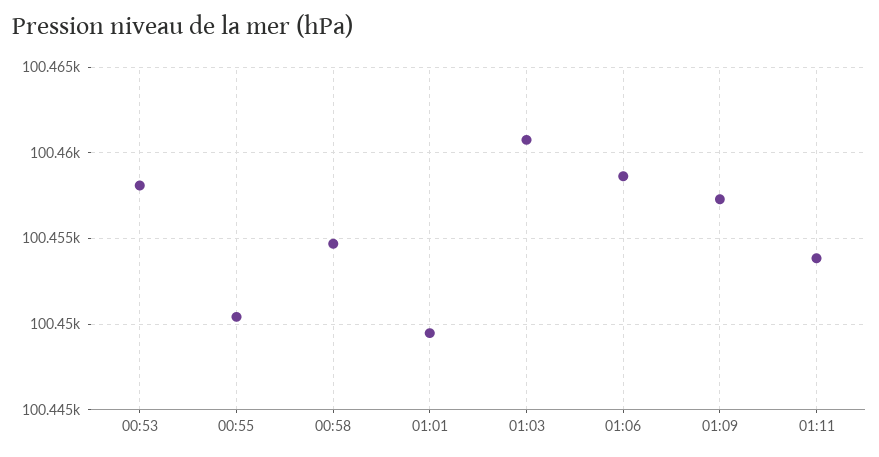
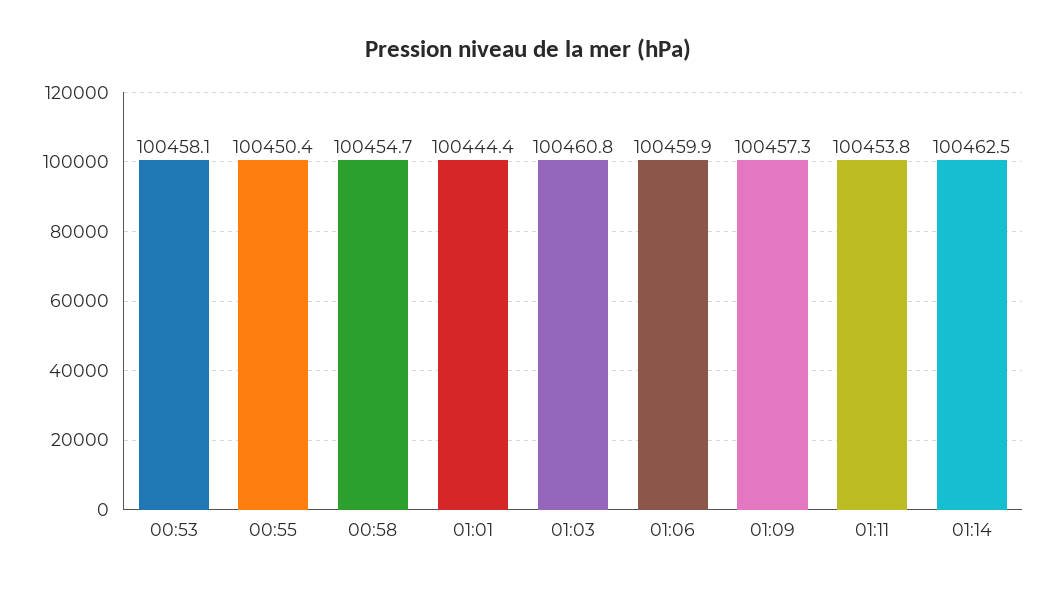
01:01: 100449.5 -> 100444.4
01:06: 100458.5 -> 100459.9
01:14: none -> 100462.5

